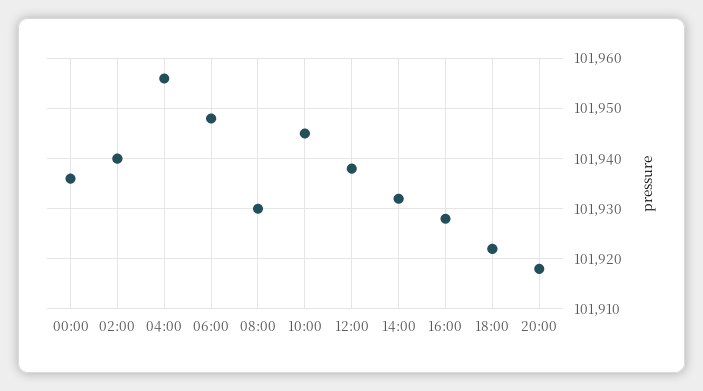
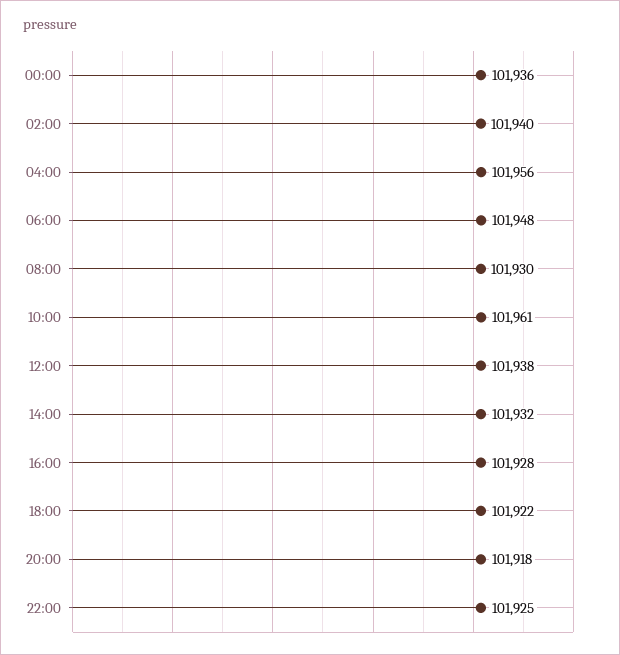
10:00: 101945 -> 101961
22:00: none -> 101925

